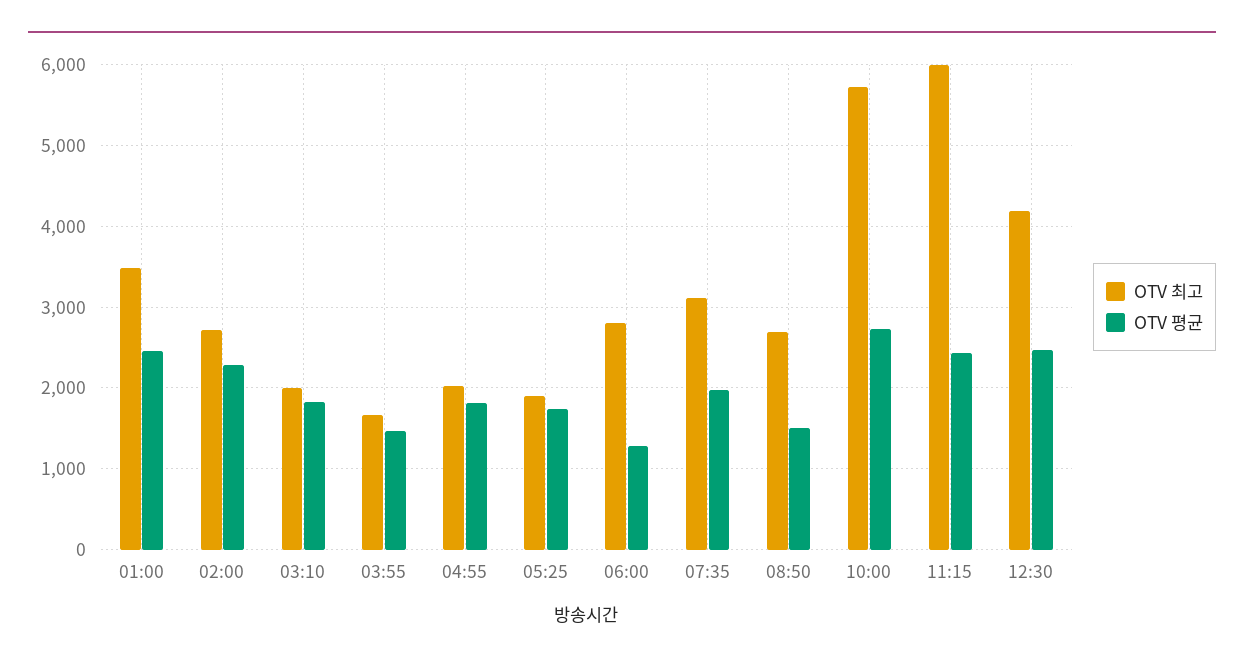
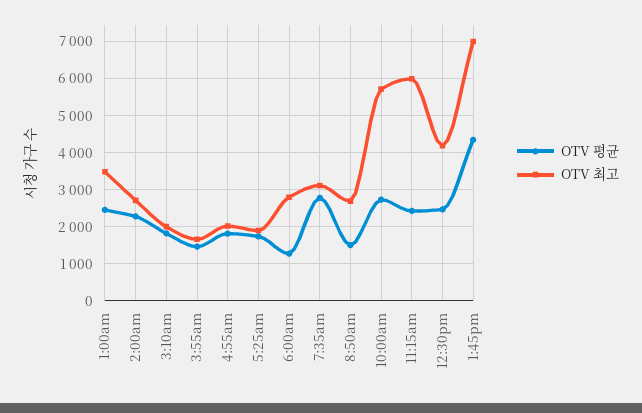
OTV 평균, 07:35: 2000 -> 2800
OTV 평균, 1:45pm: none -> 4400
OTV 최고, 1:45pm: none -> 7000

